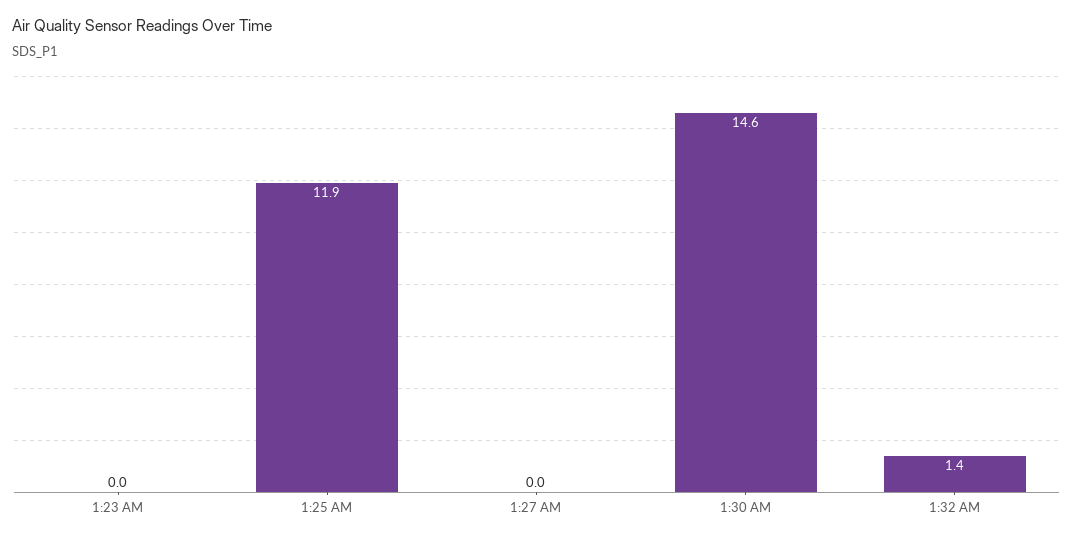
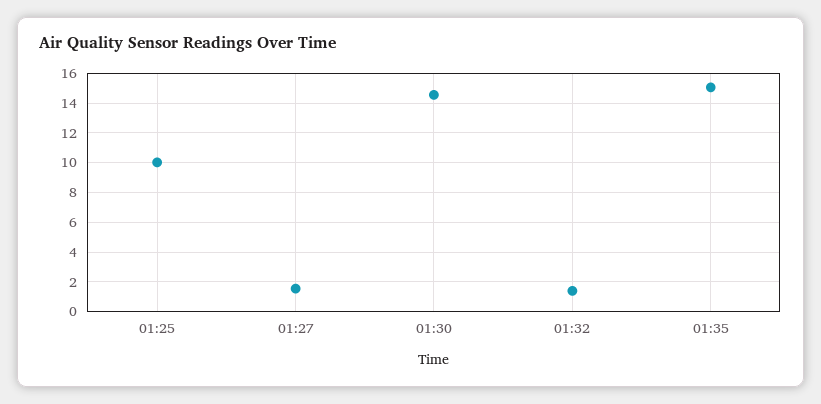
1:23 AM: 0 -> none
1:25 AM: 11.9 -> 10
1:27 AM: 0 -> 1.5
01:35: none -> 15

